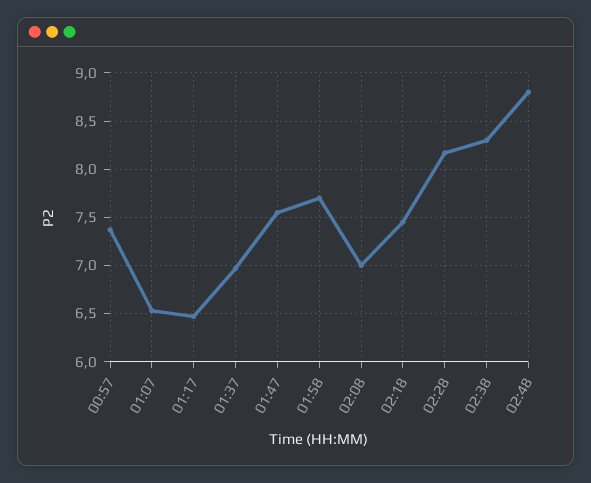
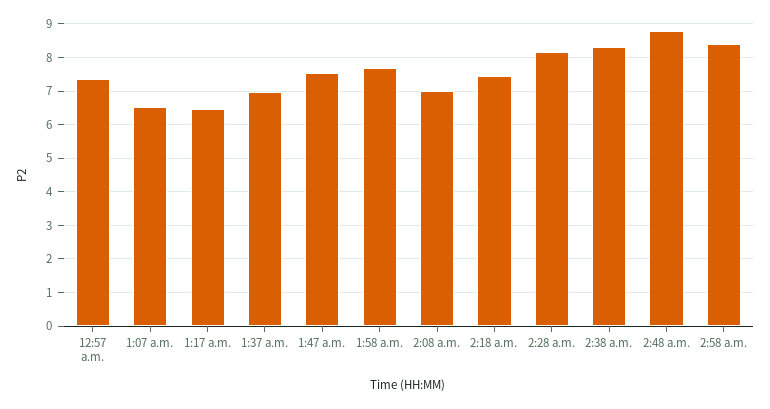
2:58 a.m.: none -> 8.4

